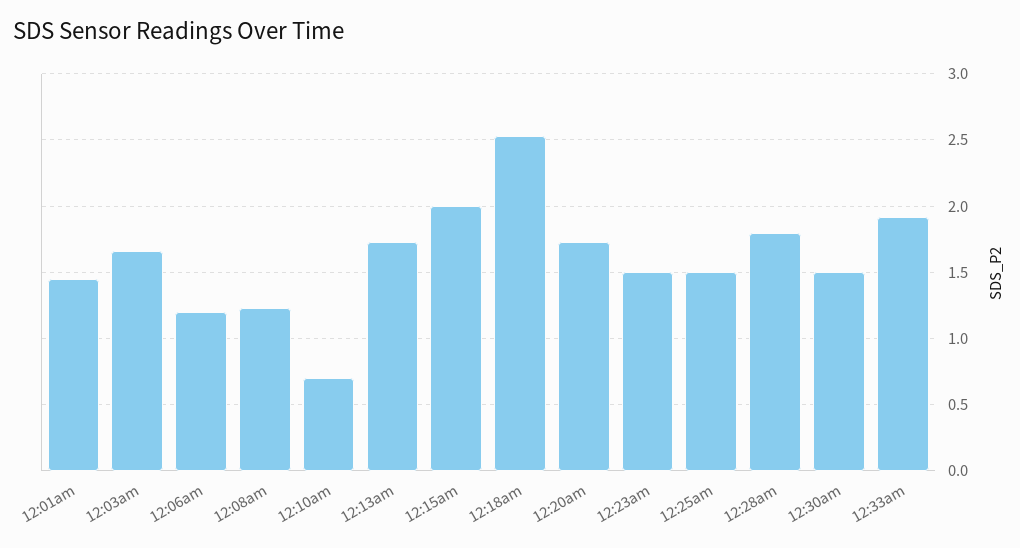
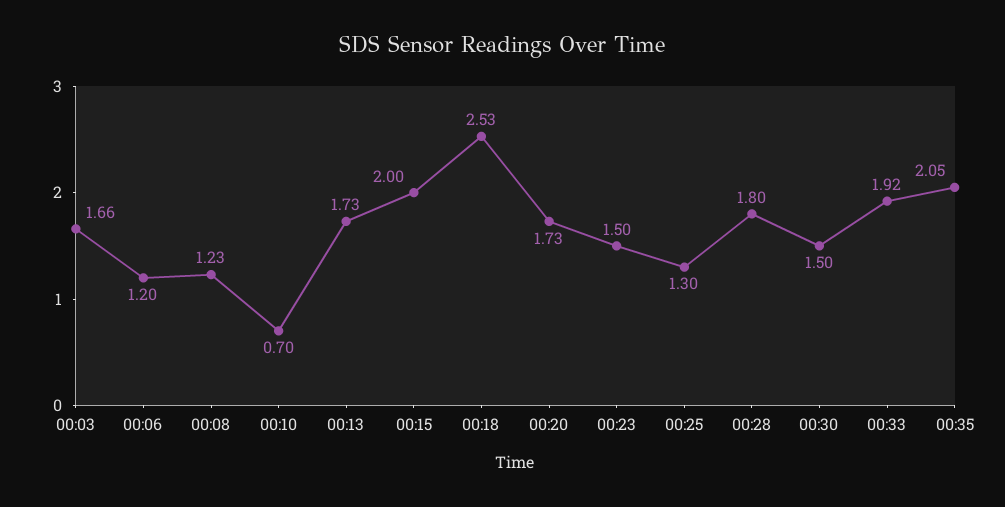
12:01am: 1.45 -> none
12:25am: 1.5 -> 1.3
00:35: none -> 2.05

